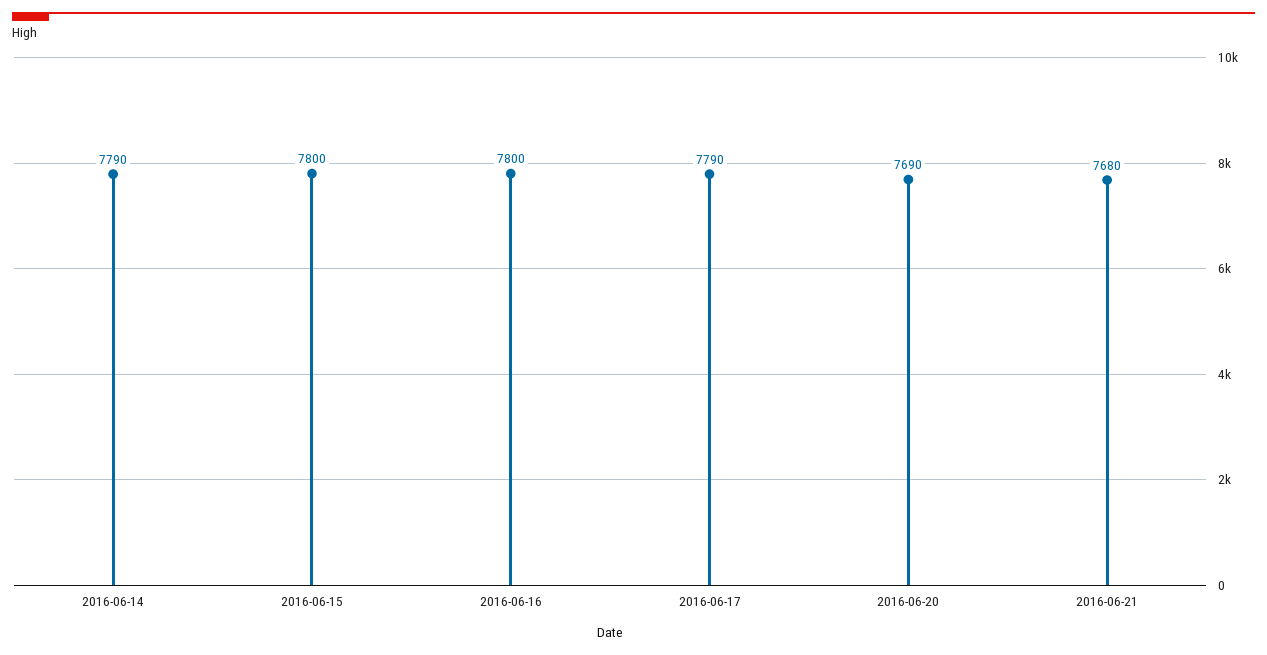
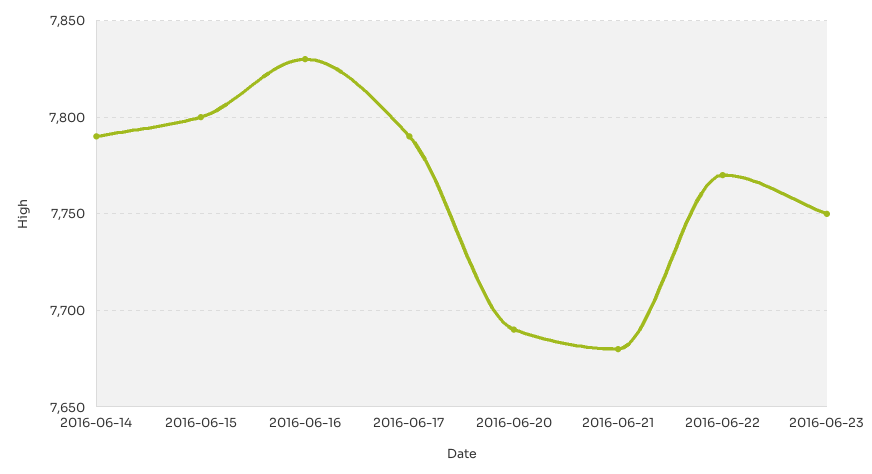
2016-06-16: 7800 -> 7830
2016-06-22: none -> 7770
2016-06-23: none -> 7750

